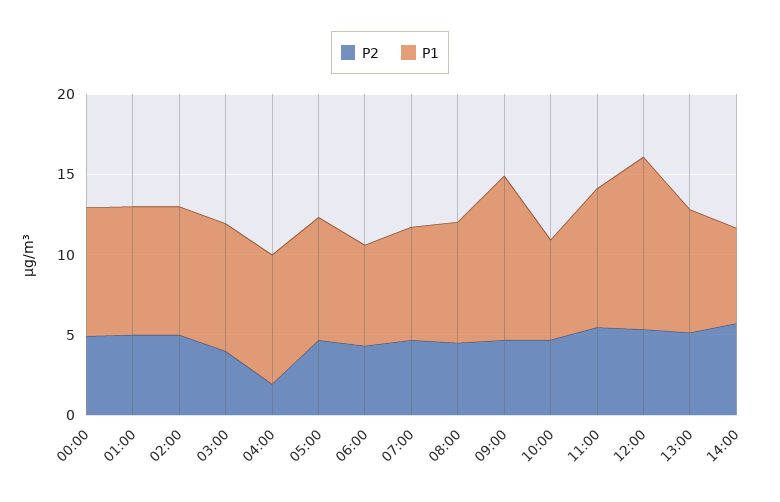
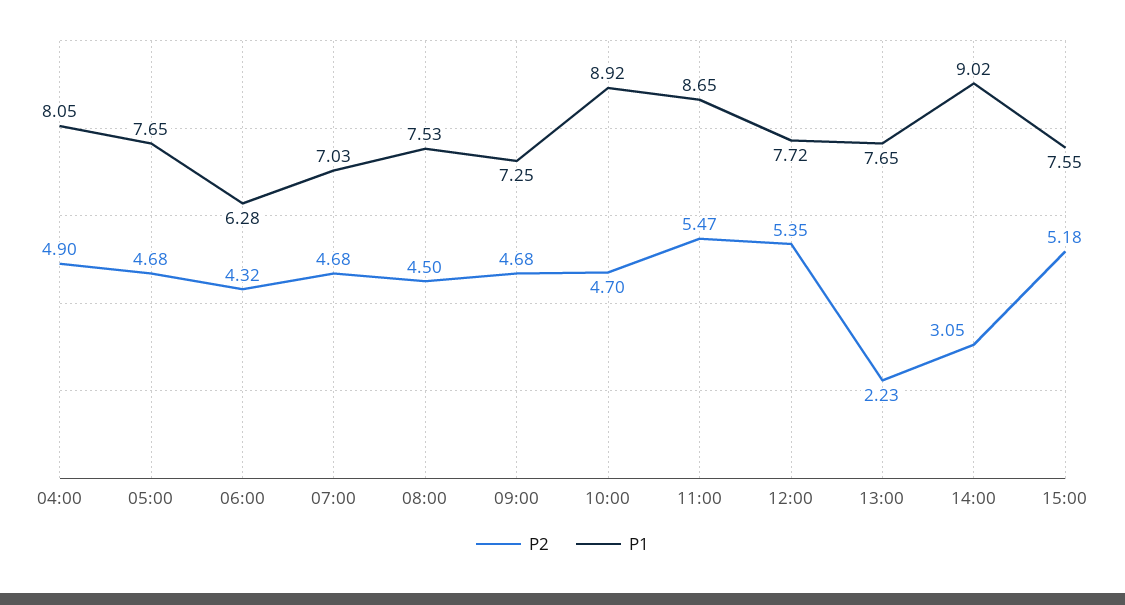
P2, 00:00: 5 -> none
P1, 00:00: 8 -> none
P2, 01:00: 5 -> none
P1, 01:00: 8 -> none
P2, 02:00: 5 -> none
P1, 02:00: 8 -> none
P2, 03:00: 4 -> none
P1, 03:00: 8 -> none
P2, 04:00: 2 -> 4.9
P1, 09:00: 10 -> 7.25
P1, 10:00: 6 -> 8.92
P1, 12:00: 11 -> 7.72
P2, 13:00: 5 -> 2.23
P2, 14:00: 6 -> 3.05
P1, 14:00: 6 -> 9.02
P2, 15:00: none -> 5.18
P1, 15:00: none -> 7.55

